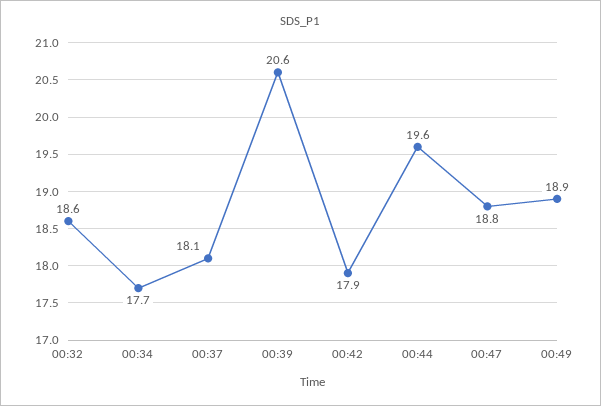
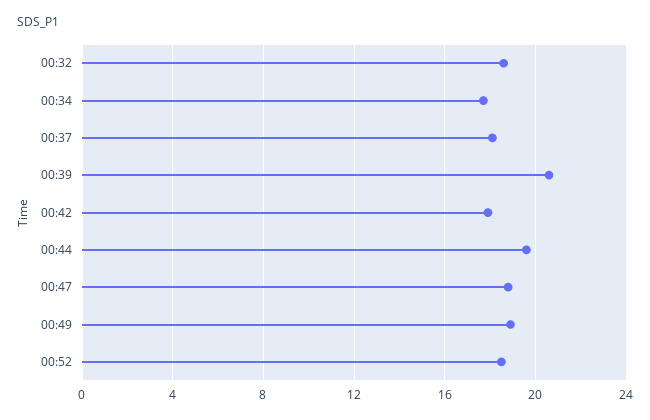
00:52: none -> 18.5

